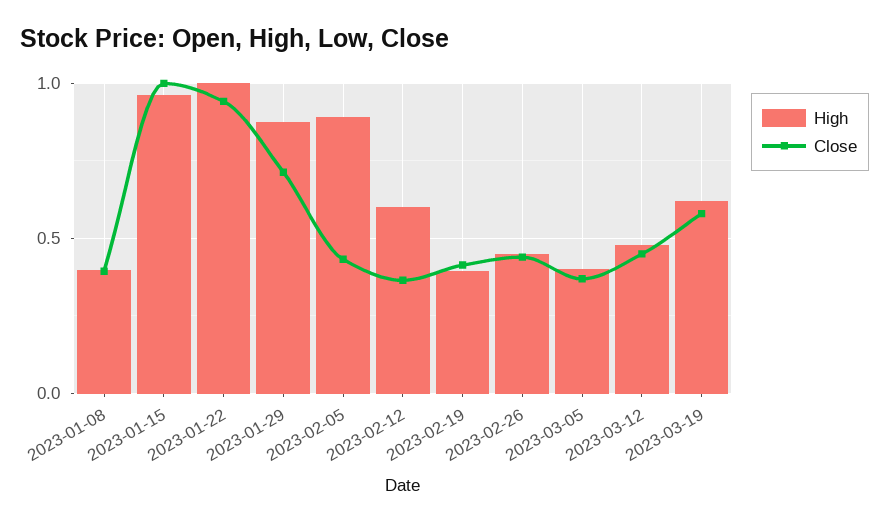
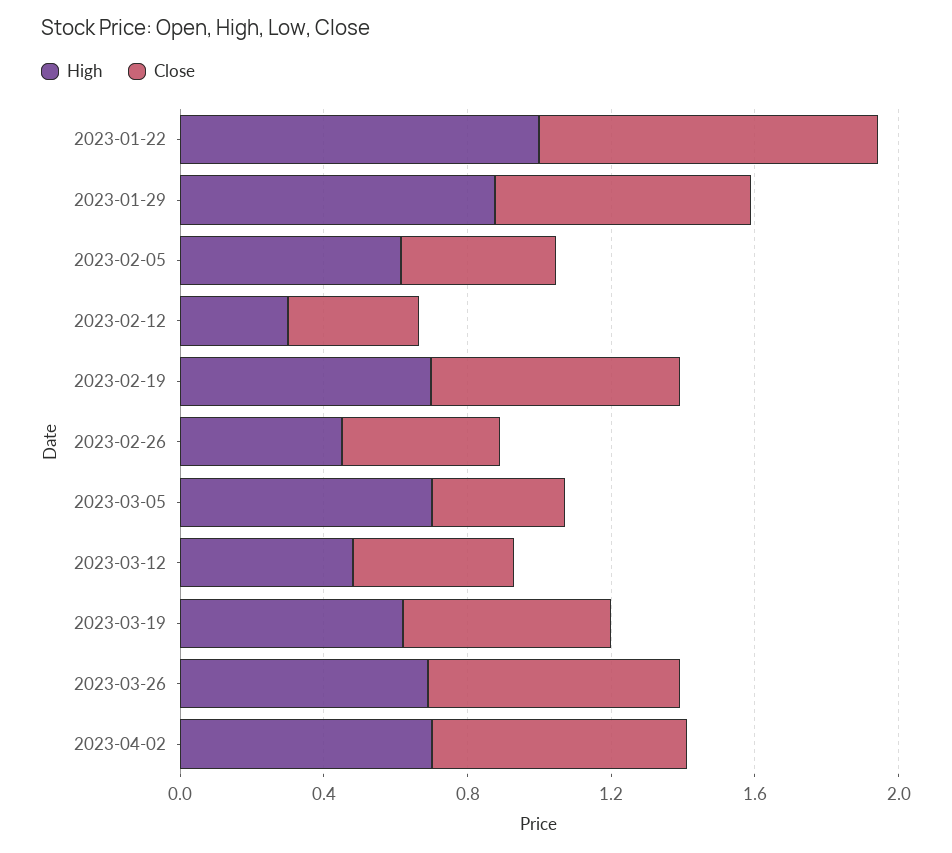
High, 2023-01-08: 0.4 -> none
Close, 2023-01-08: 0.4 -> none
High, 2023-01-15: 0.95 -> none
Close, 2023-01-15: 1 -> none
High, 2023-02-05: 0.9 -> 0.6
High, 2023-02-12: 0.6 -> 0.3
High, 2023-02-19: 0.4 -> 0.7
Close, 2023-02-19: 0.4 -> 0.7
High, 2023-03-05: 0.4 -> 0.7
High, 2023-03-26: none -> 0.7
Close, 2023-03-26: none -> 0.7
High, 2023-04-02: none -> 0.7
Close, 2023-04-02: none -> 0.7

